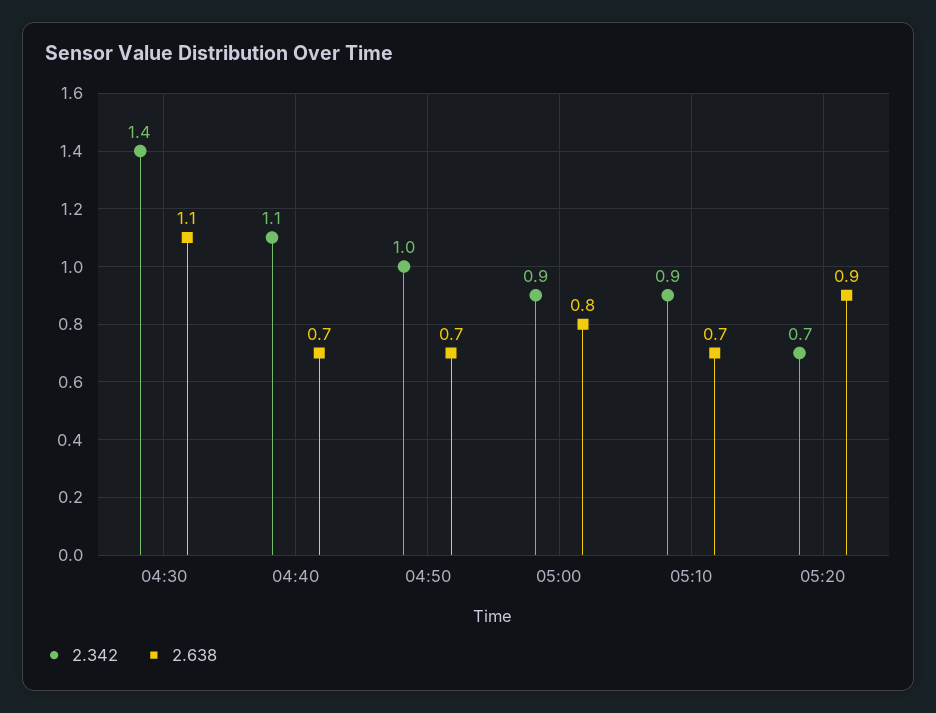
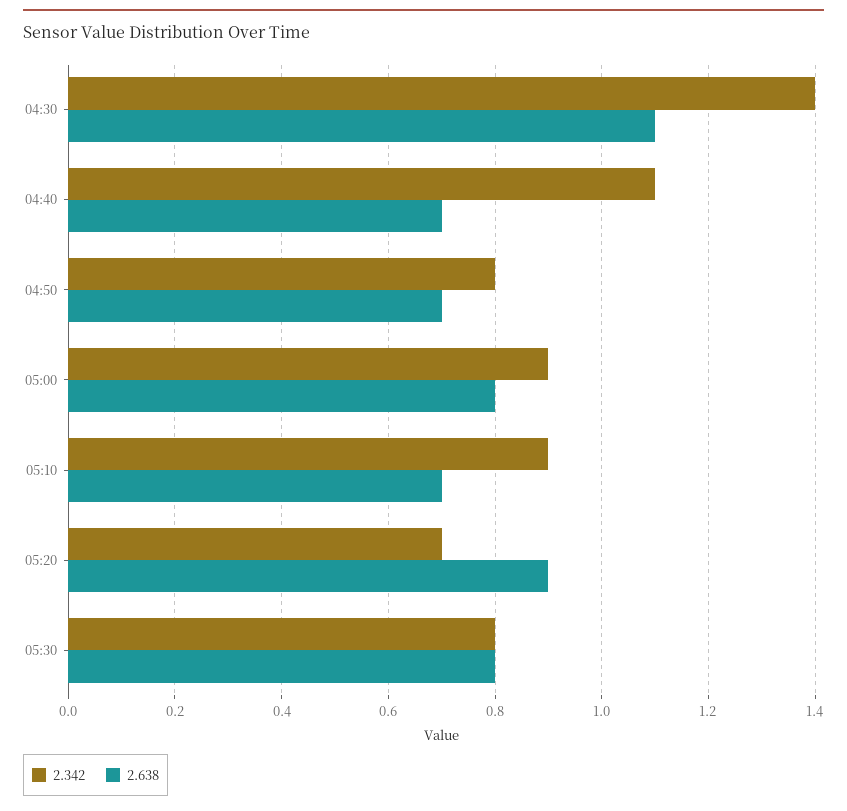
2.342, 04:50: 1 -> 0.8
2.342, 05:30: none -> 0.8
2.638, 05:30: none -> 0.8

